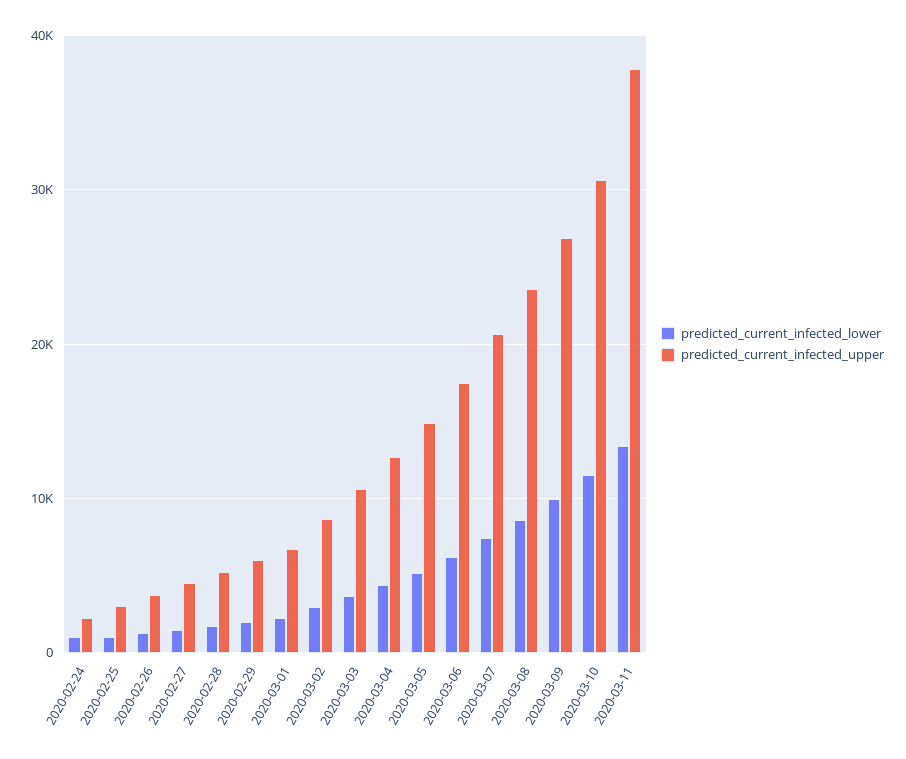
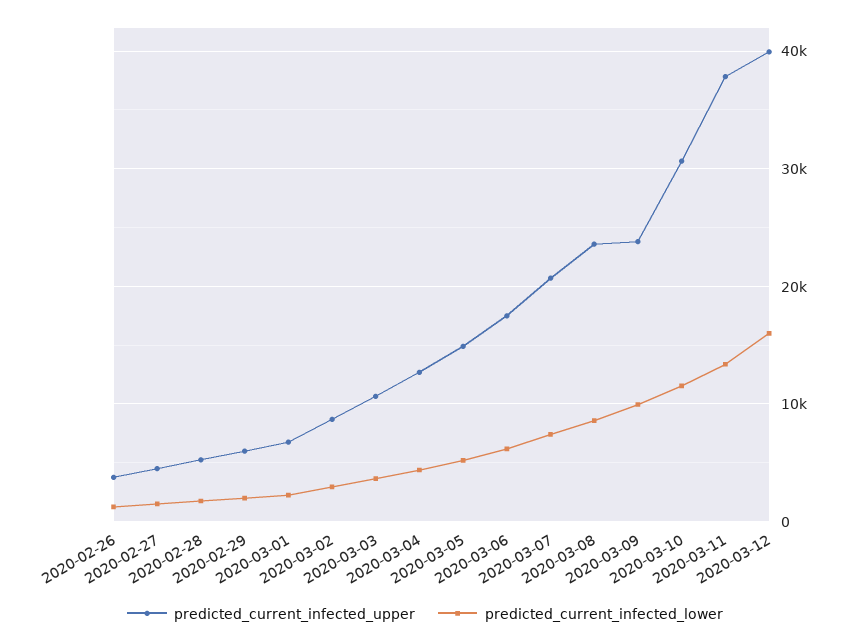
predicted_current_infected_lower, 2020-02-24: 1000 -> none
predicted_current_infected_upper, 2020-02-24: 2000 -> none
predicted_current_infected_lower, 2020-02-25: 1000 -> none
predicted_current_infected_upper, 2020-02-25: 3000 -> none
predicted_current_infected_upper, 2020-03-09: 27000 -> 24000
predicted_current_infected_upper, 2020-03-12: none -> 40000
predicted_current_infected_lower, 2020-03-12: none -> 16000

